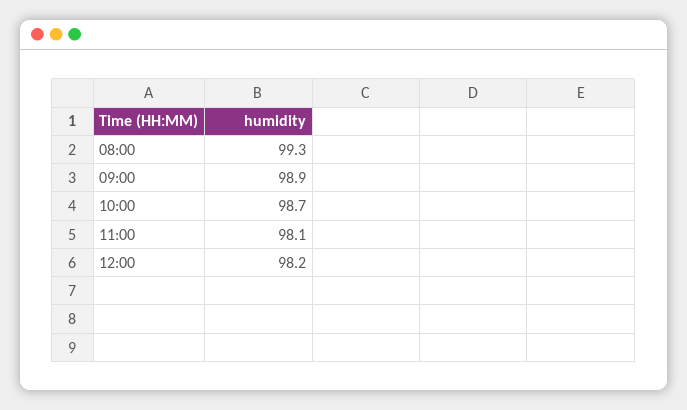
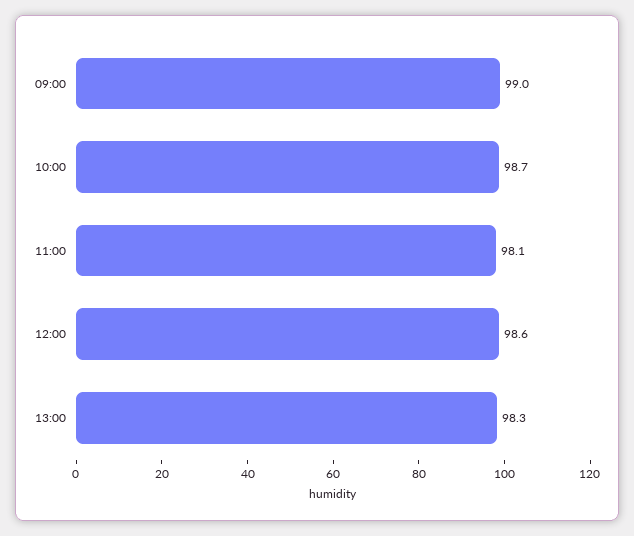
08:00: 99.3 -> none
09:00: 98.9 -> 99
12:00: 98.2 -> 98.6
13:00: none -> 98.3

